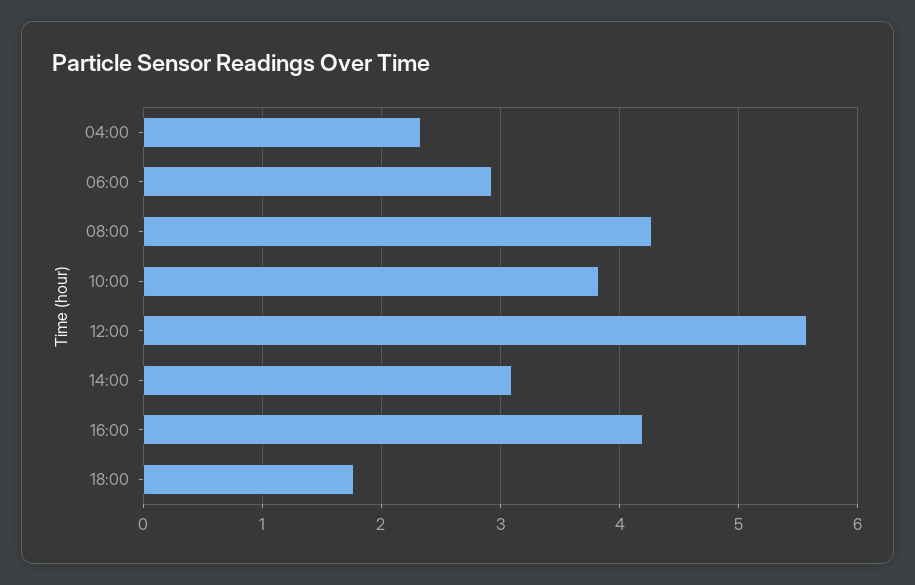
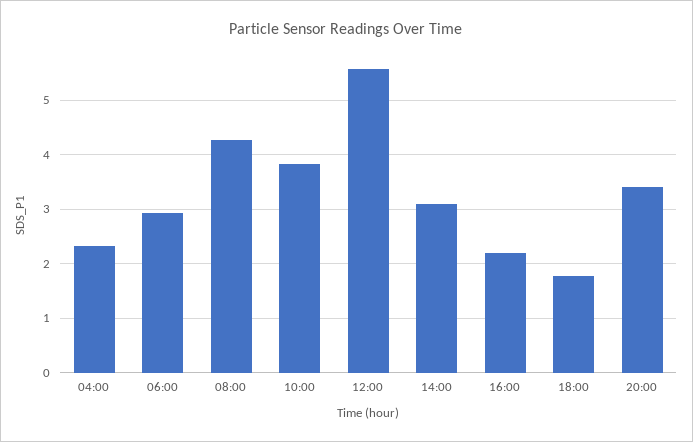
16:00: 4.2 -> 2.2
20:00: none -> 3.4

